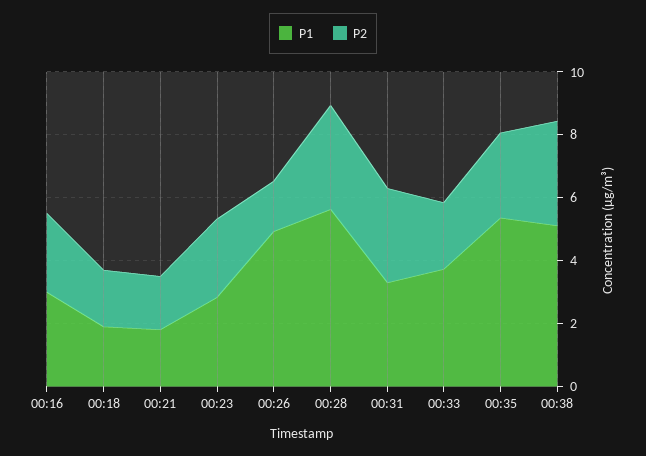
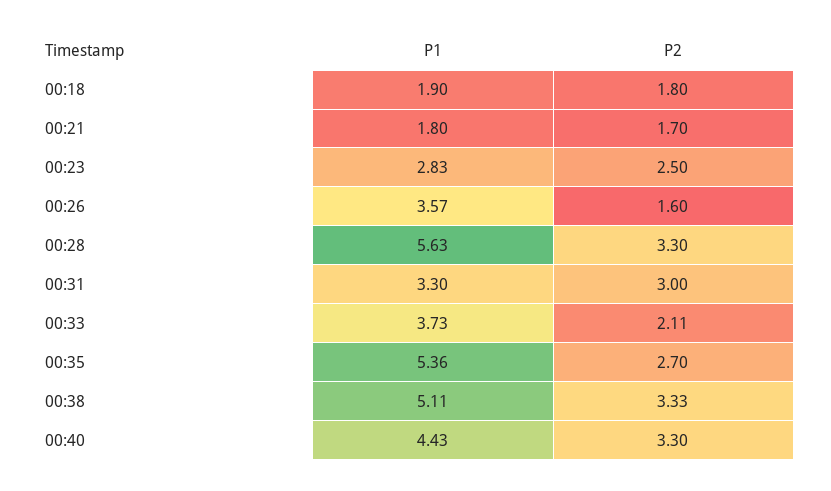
P1, 00:16: 3 -> none
P2, 00:16: 2.5 -> none
P1, 00:26: 5 -> 3.57
P1, 00:40: none -> 4.43
P2, 00:40: none -> 3.3

